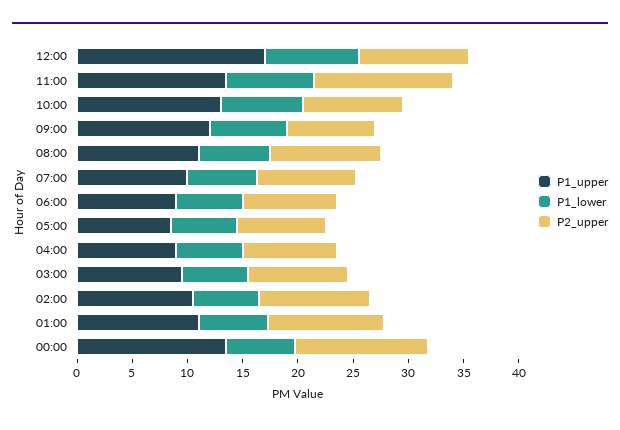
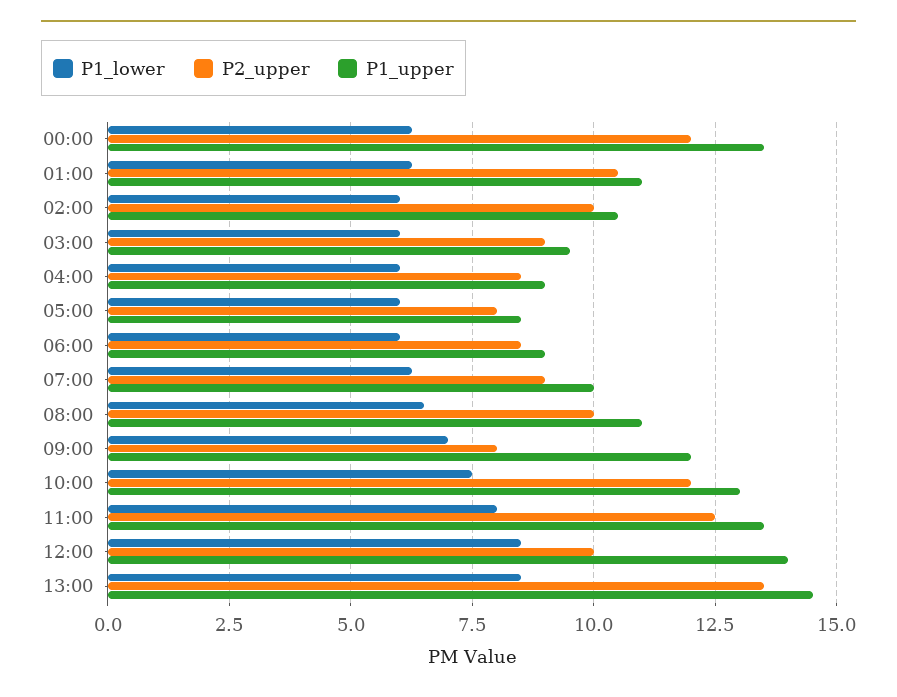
P1_upper, 12:00: 17 -> 14
P2_upper, 10:00: 9 -> 12
P1_lower, 13:00: none -> 8.5
P2_upper, 13:00: none -> 13.5
P1_upper, 13:00: none -> 14.5

